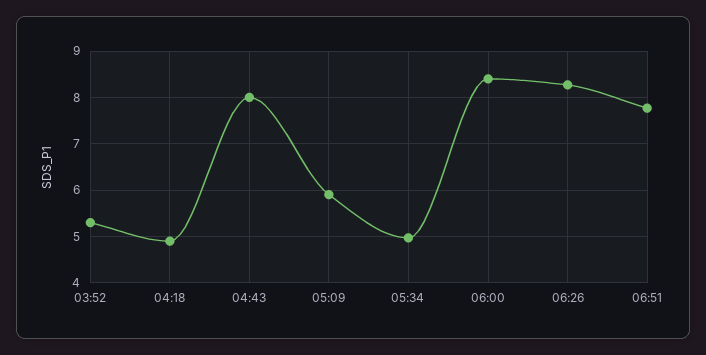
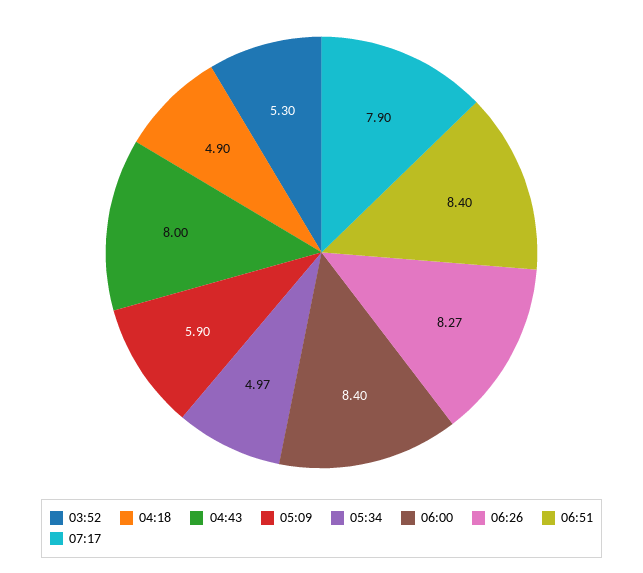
06:51: 7.8 -> 8.4
07:17: none -> 7.9

